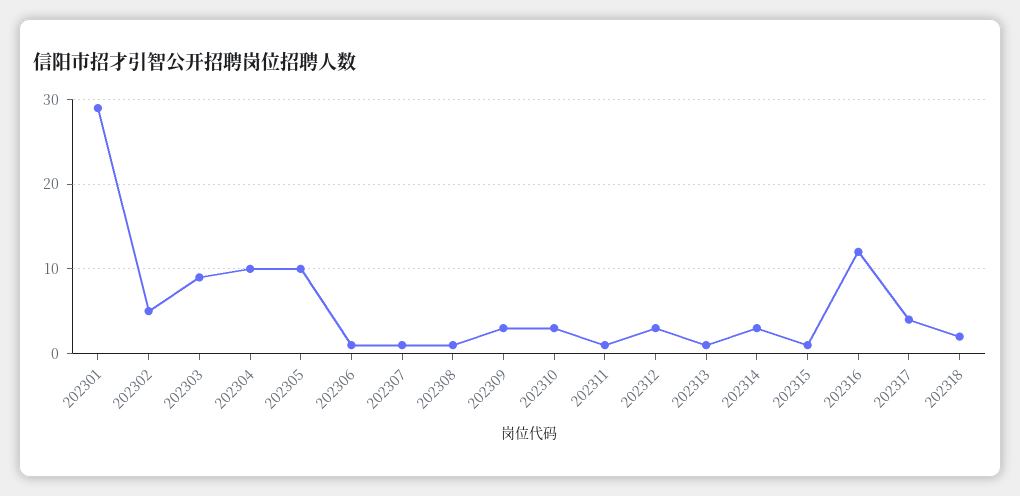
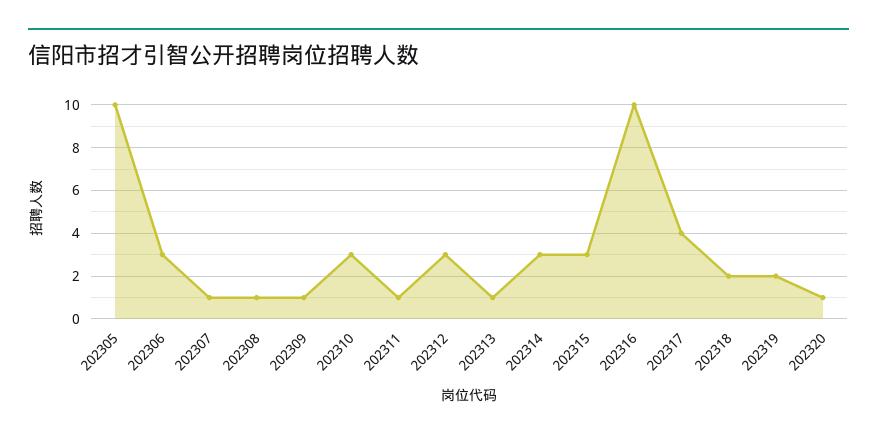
202301: 29 -> none
202302: 5 -> none
202303: 9 -> none
202304: 10 -> none
202306: 1 -> 3
202309: 3 -> 1
202315: 1 -> 3
202316: 12 -> 10
202319: none -> 2
202320: none -> 1

